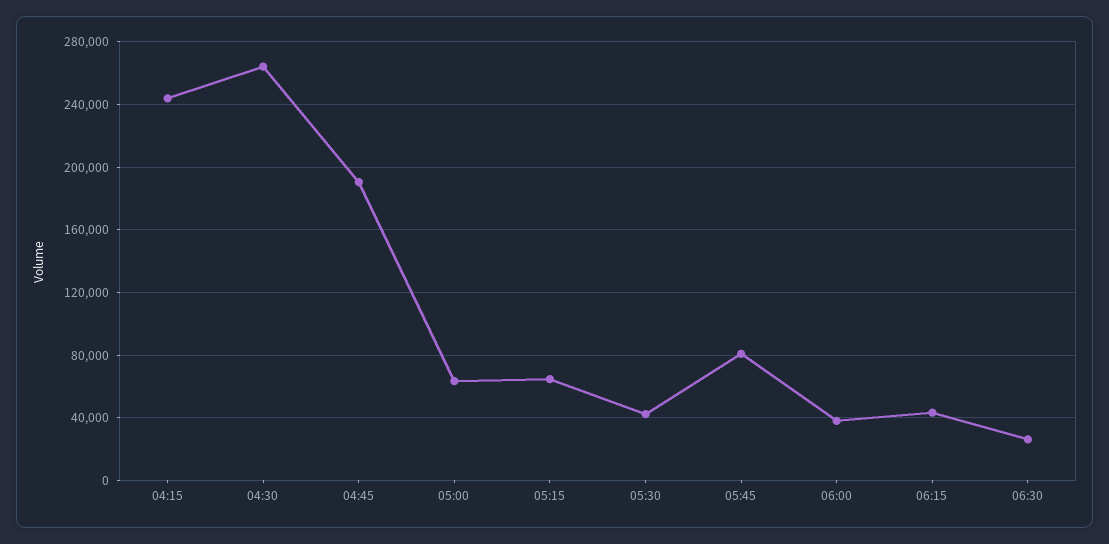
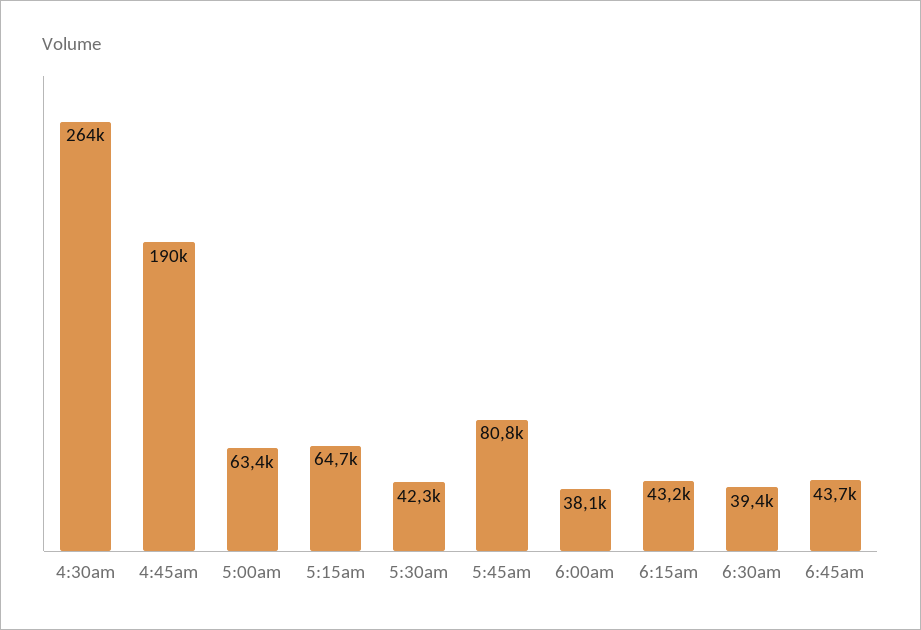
04:15: 245000 -> none
06:30: 25000 -> 39400
6:45am: none -> 43700

